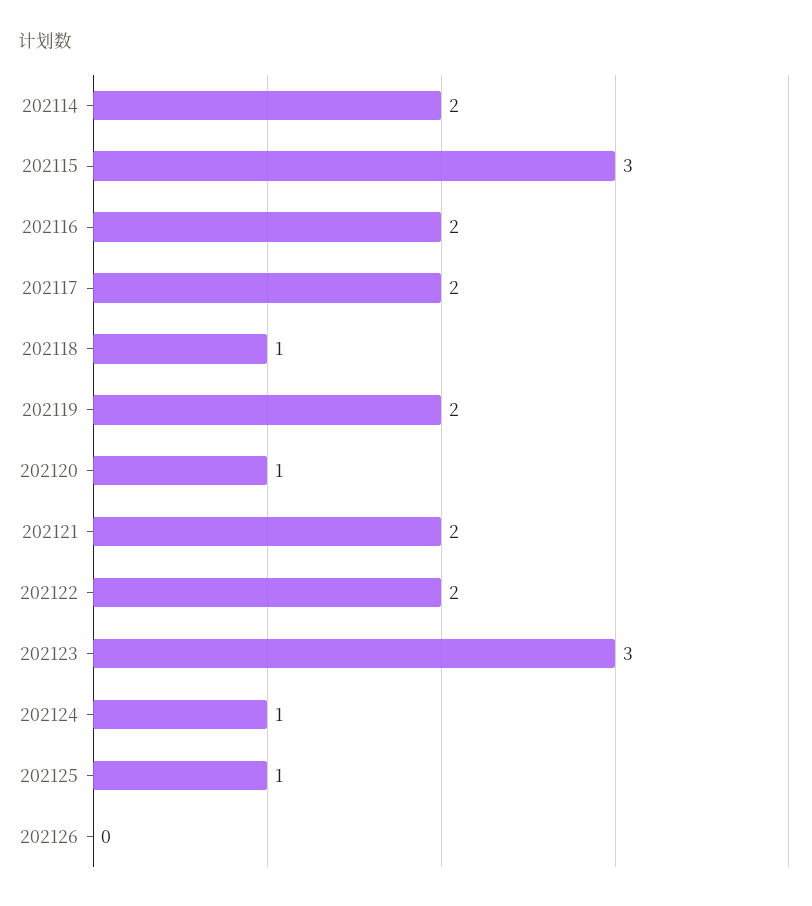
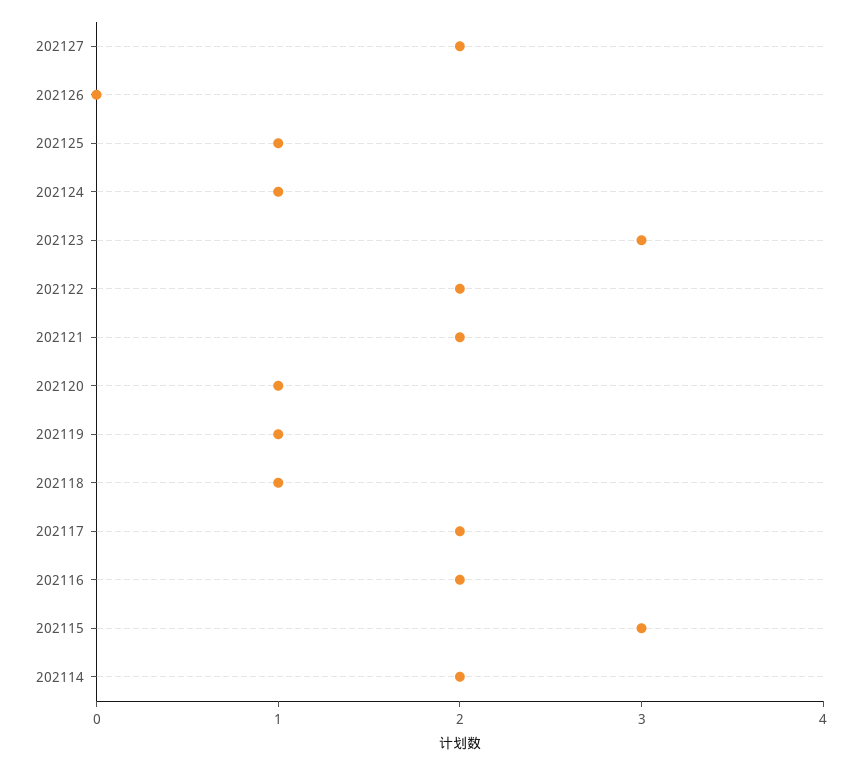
202119: 2 -> 1
202127: none -> 2

